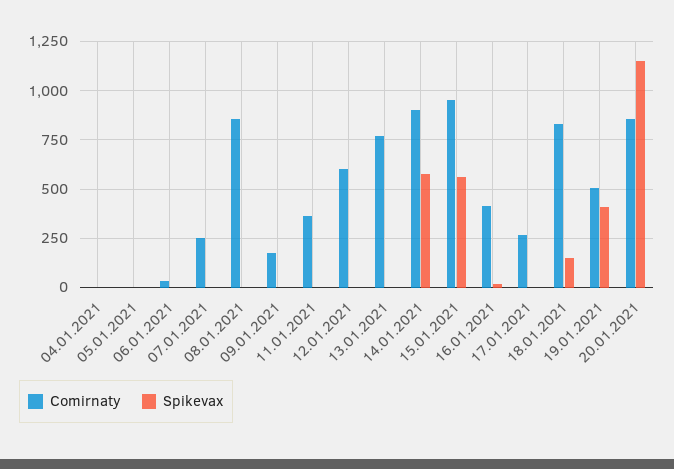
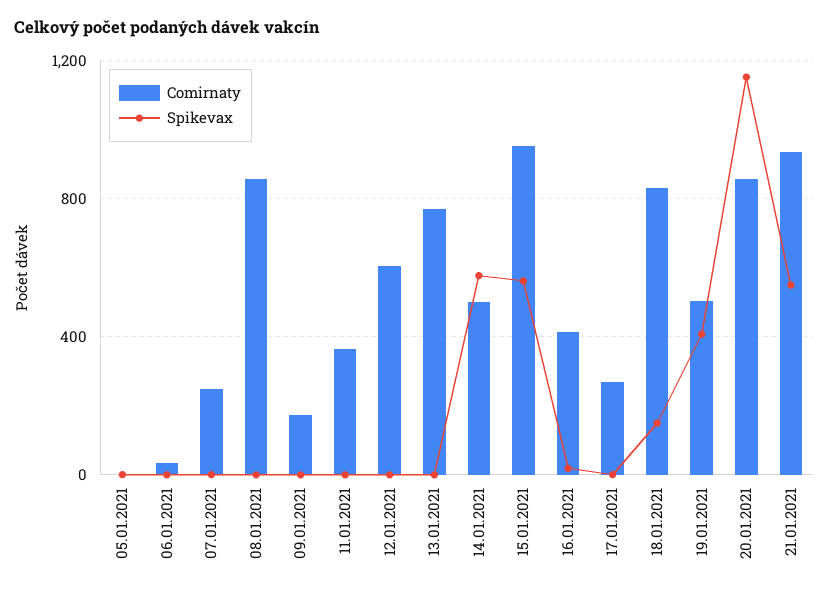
Comirnaty, 04.01.2021: 0 -> none
Spikevax, 04.01.2021: 0 -> none
Comirnaty, 14.01.2021: 900 -> 500
Comirnaty, 21.01.2021: none -> 950
Spikevax, 21.01.2021: none -> 550

